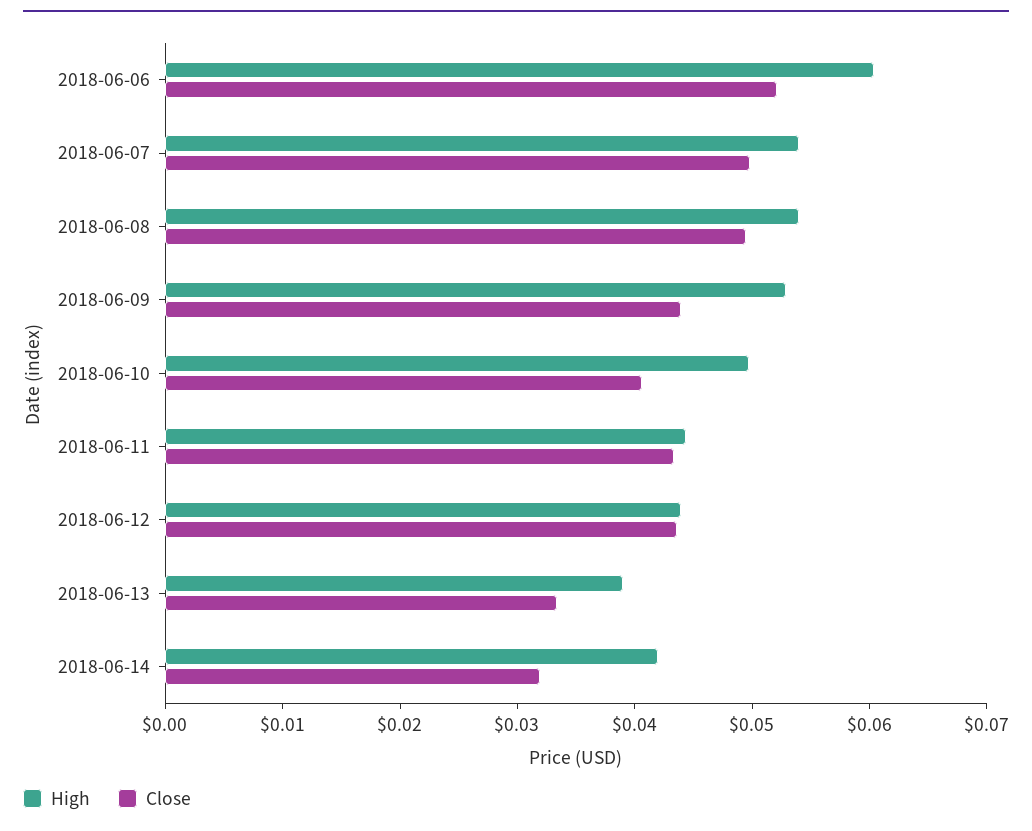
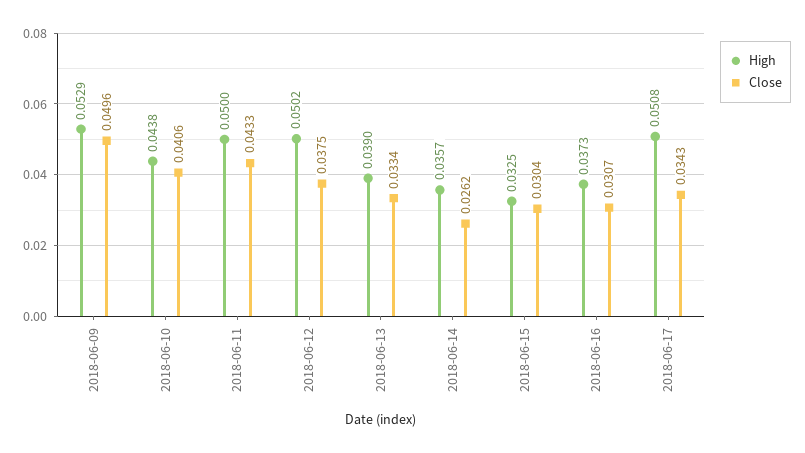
High, 2018-06-06: 0.06 -> none
Close, 2018-06-06: 0.052 -> none
High, 2018-06-07: 0.054 -> none
Close, 2018-06-07: 0.05 -> none
High, 2018-06-08: 0.054 -> none
Close, 2018-06-08: 0.05 -> none
Close, 2018-06-09: 0.044 -> 0.0496
High, 2018-06-10: 0.05 -> 0.0438
High, 2018-06-11: 0.044 -> 0.05
High, 2018-06-12: 0.044 -> 0.0502
Close, 2018-06-12: 0.044 -> 0.0375
High, 2018-06-14: 0.042 -> 0.0357
Close, 2018-06-14: 0.032 -> 0.0262
High, 2018-06-15: none -> 0.0325
Close, 2018-06-15: none -> 0.0304
High, 2018-06-16: none -> 0.0373
Close, 2018-06-16: none -> 0.0307
High, 2018-06-17: none -> 0.0508
Close, 2018-06-17: none -> 0.0343

